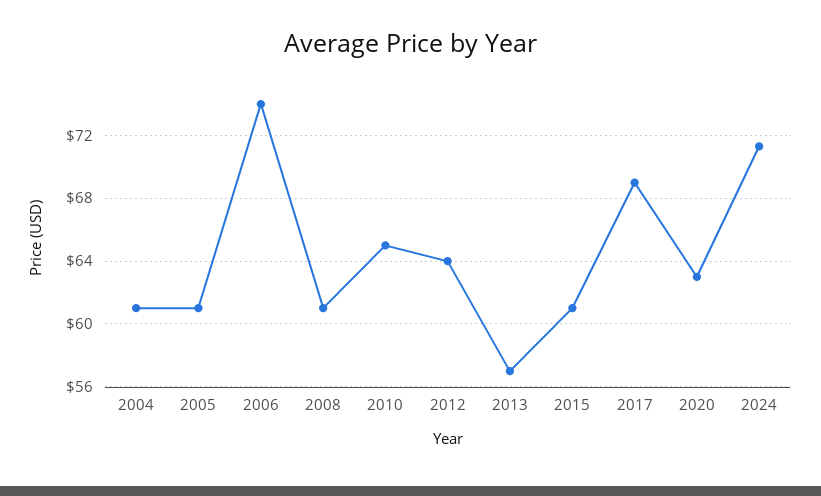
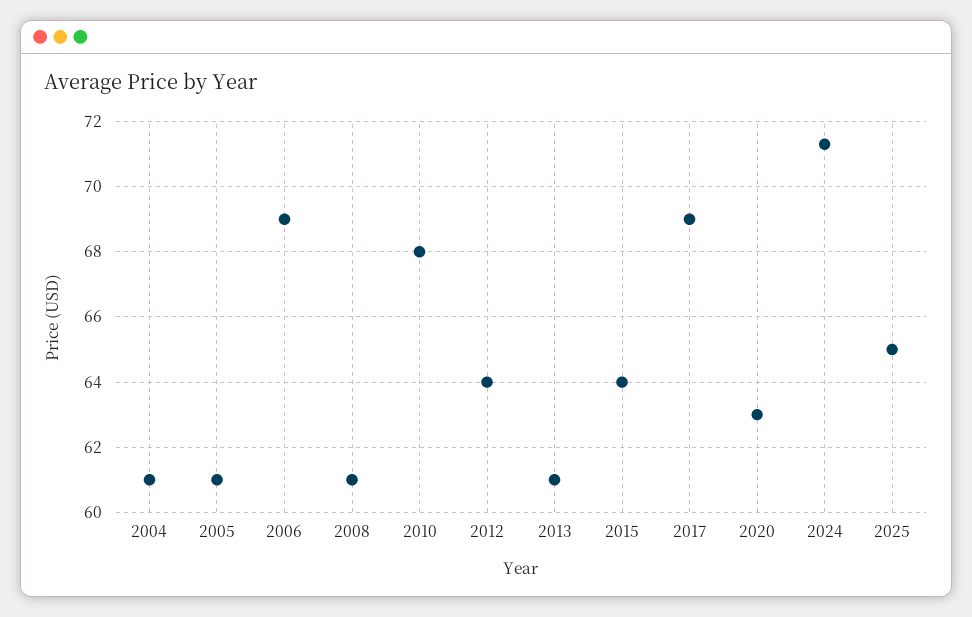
2006: 74 -> 69
2010: 65 -> 68
2013: 57 -> 61
2015: 61 -> 64
2025: none -> 65

